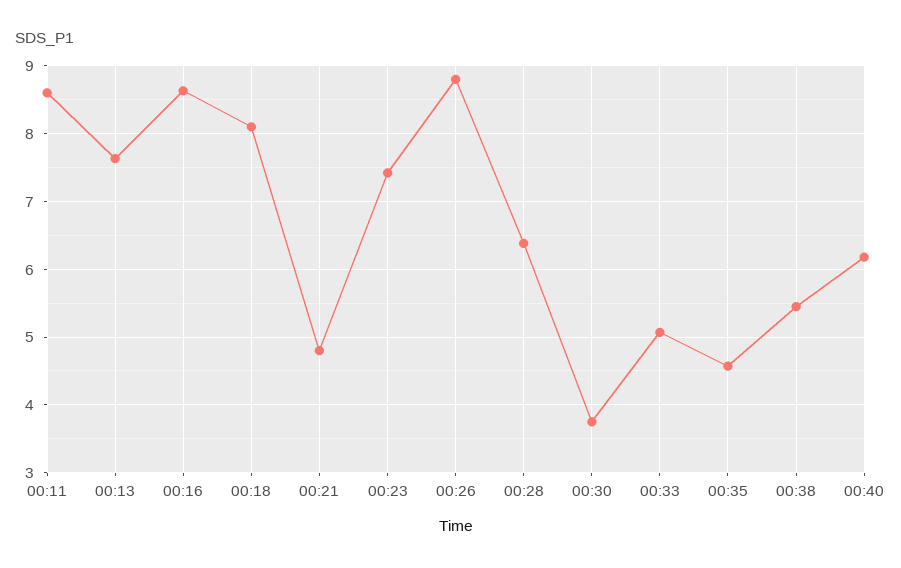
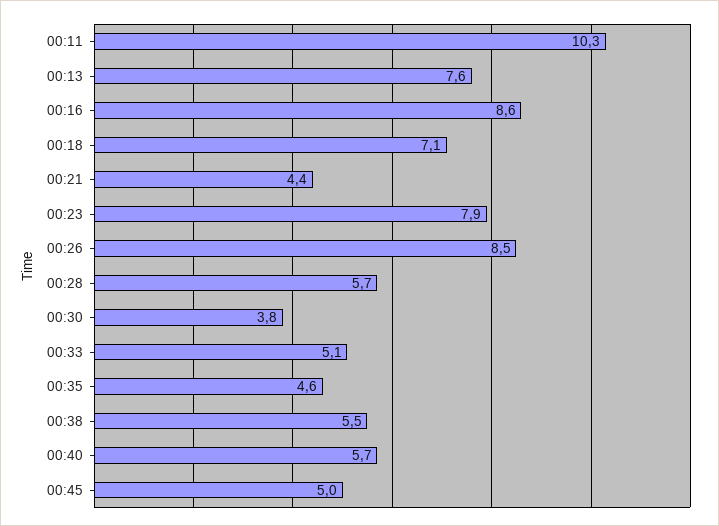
00:11: 8.6 -> 10.3
00:18: 8.1 -> 7.1
00:21: 4.8 -> 4.4
00:23: 7.4 -> 7.9
00:26: 8.8 -> 8.5
00:28: 6.4 -> 5.7
00:40: 6.2 -> 5.7
00:45: none -> 5

